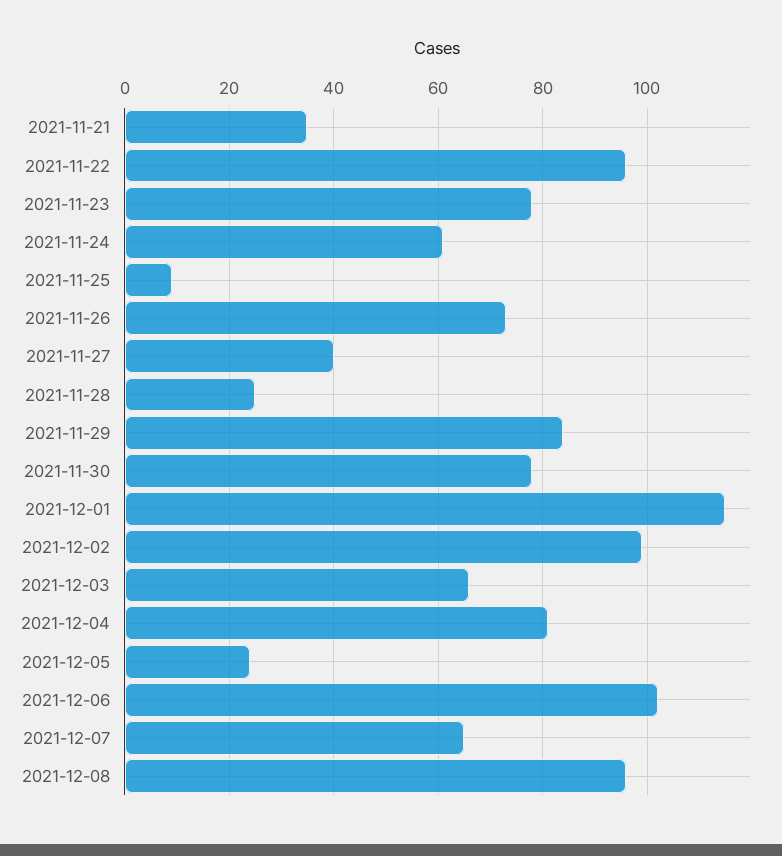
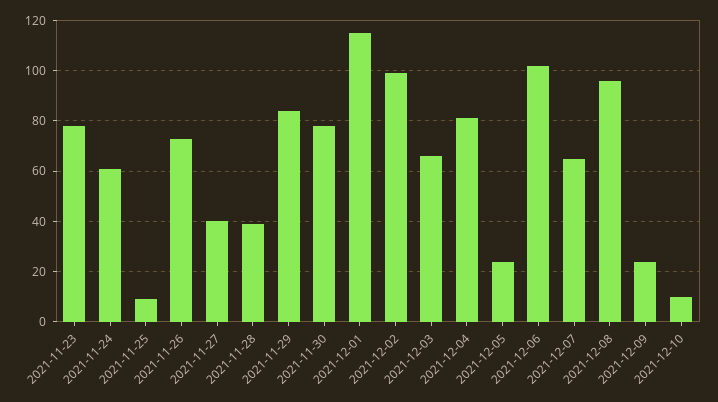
2021-11-21: 35 -> none
2021-11-22: 95 -> none
2021-11-28: 25 -> 40
2021-12-09: none -> 25
2021-12-10: none -> 10

